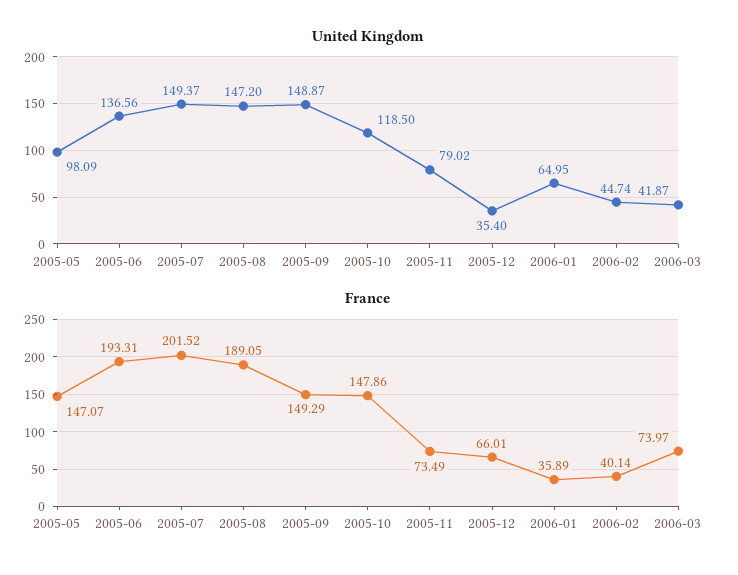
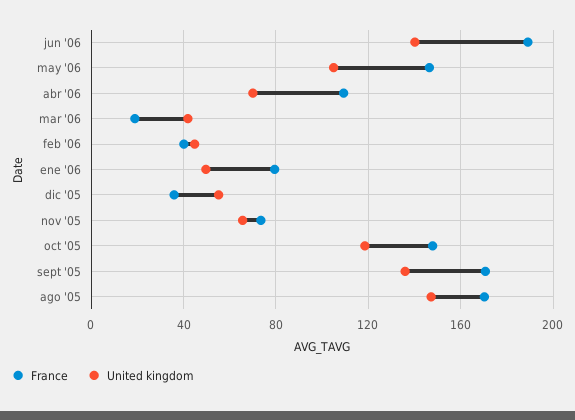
United Kingdom, 2005-05: 98.09 -> none
United Kingdom, 2005-06: 136.56 -> none
United Kingdom, 2005-07: 149.37 -> none
United Kingdom, 2005-09: 148.87 -> 135
United Kingdom, 2005-11: 79.02 -> 65
United Kingdom, 2005-12: 35.4 -> 55
United Kingdom, 2006-01: 64.95 -> 50
France, 2005-05: 147.07 -> none
France, 2005-06: 193.31 -> none
France, 2005-07: 201.52 -> none
France, 2005-08: 189.05 -> 170
France, 2005-09: 149.29 -> 170
France, 2005-12: 66.01 -> 35
France, 2006-01: 35.89 -> 80
France, 2006-03: 73.97 -> 20
France, jun '06: none -> 190
United Kingdom, jun '06: none -> 140
France, may '06: none -> 145
United Kingdom, may '06: none -> 105
France, abr '06: none -> 110
United Kingdom, abr '06: none -> 70

